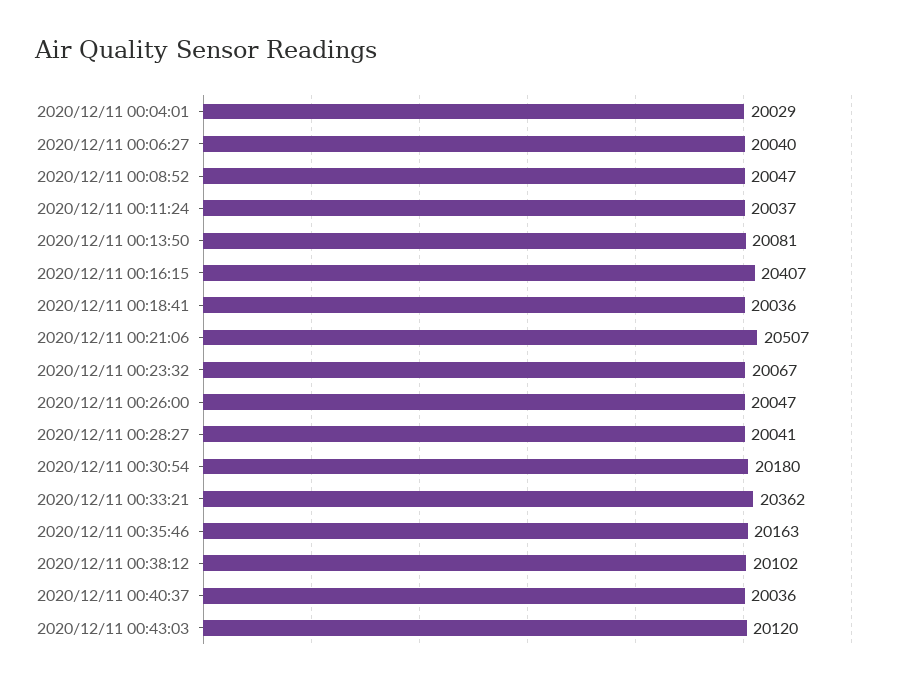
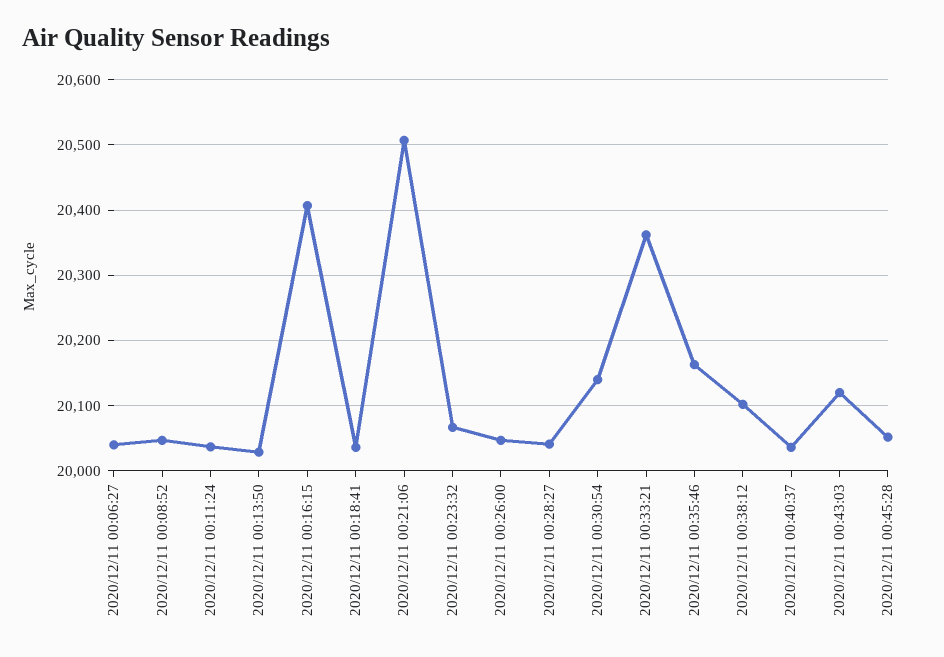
2020/12/11 00:04:01: 20029 -> none
2020/12/11 00:13:50: 20081 -> 20030
2020/12/11 00:30:54: 20180 -> 20140
2020/12/11 00:45:28: none -> 20050

